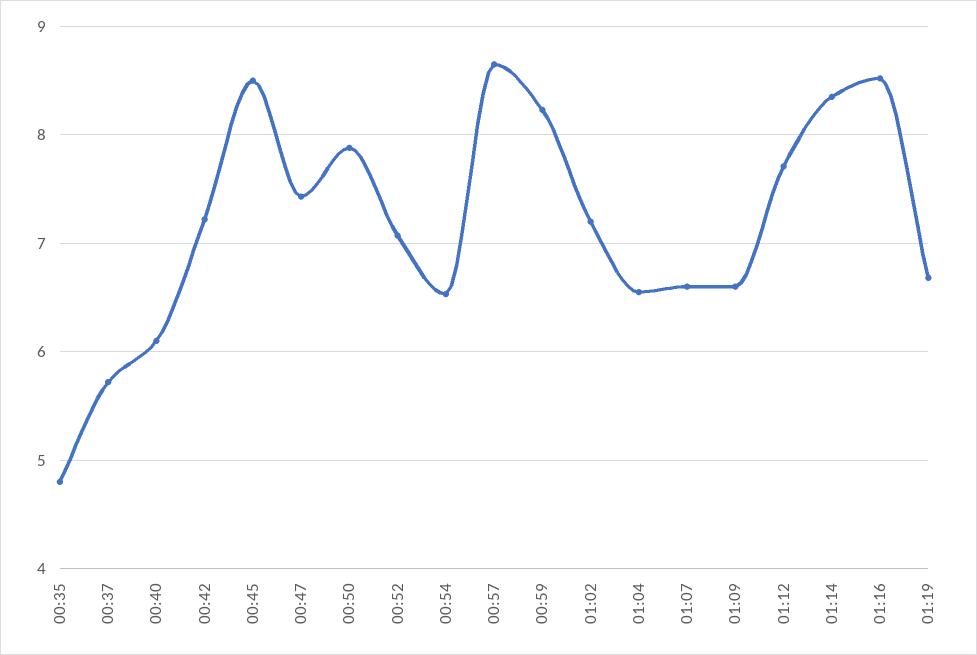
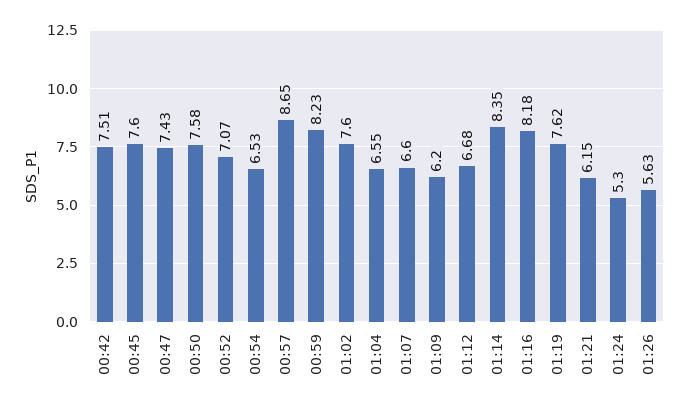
00:35: 4.8 -> none
00:37: 5.7 -> none
00:40: 6.1 -> none
00:42: 7.2 -> 7.51
00:45: 8.5 -> 7.6
00:50: 7.9 -> 7.58
01:02: 7.2 -> 7.6
01:09: 6.6 -> 6.2
01:12: 7.7 -> 6.68
01:16: 8.5 -> 8.18
01:19: 6.7 -> 7.62
01:21: none -> 6.15
01:24: none -> 5.3
01:26: none -> 5.63

